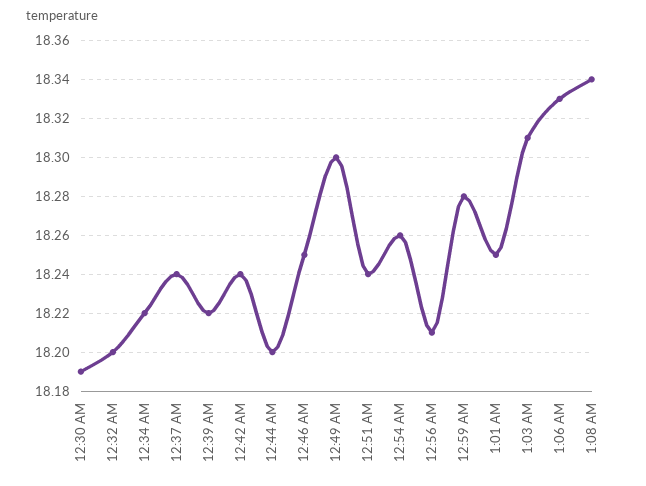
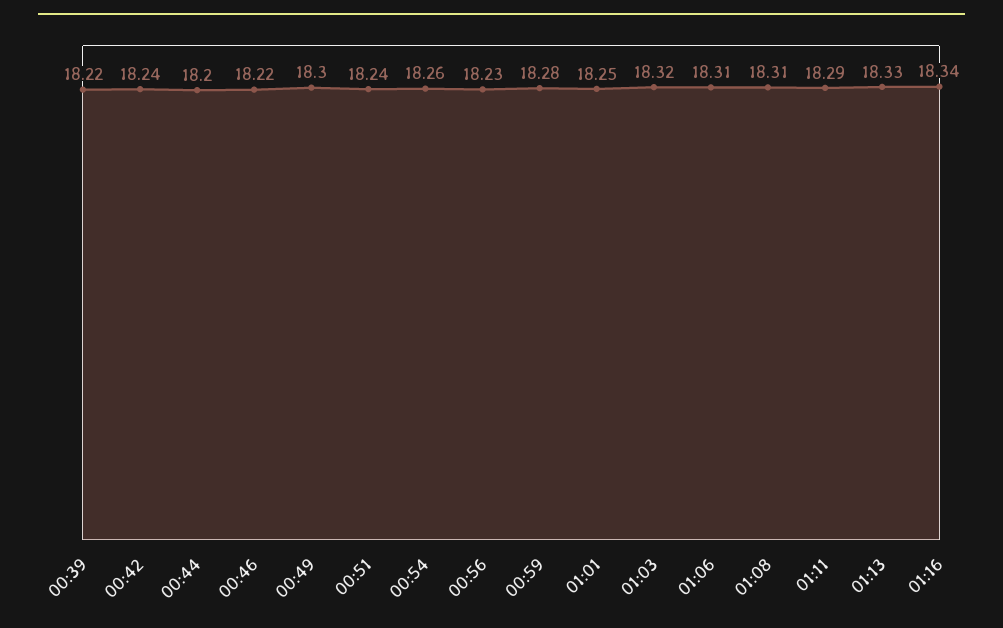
12:30 AM: 18.19 -> none
12:32 AM: 18.2 -> none
12:34 AM: 18.22 -> none
12:37 AM: 18.24 -> none
12:46 AM: 18.25 -> 18.22
12:56 AM: 18.21 -> 18.23
1:03 AM: 18.31 -> 18.32
1:06 AM: 18.33 -> 18.31
1:08 AM: 18.34 -> 18.31
01:11: none -> 18.29
01:13: none -> 18.33
01:16: none -> 18.34

